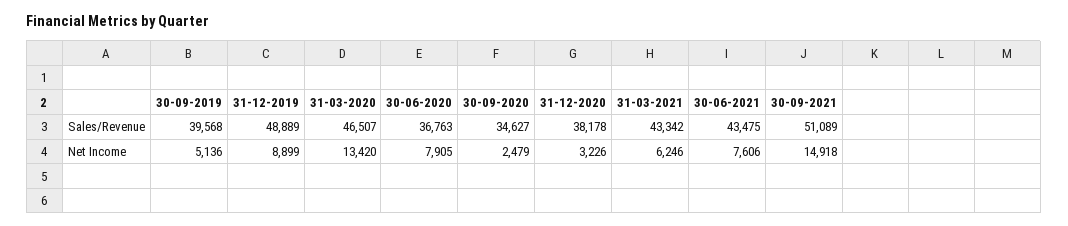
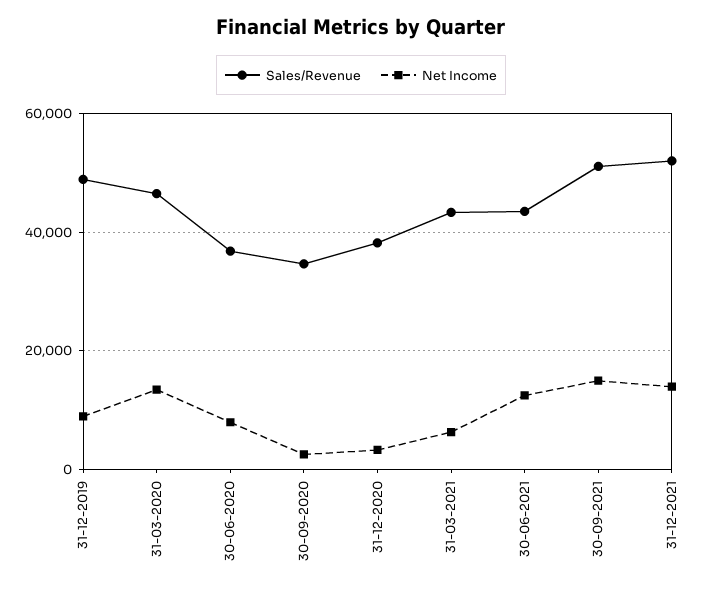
Sales/Revenue, 30-09-2019: 39568 -> none
Net Income, 30-09-2019: 5136 -> none
Net Income, 30-06-2021: 7606 -> 12000
Sales/Revenue, 31-12-2021: none -> 52000
Net Income, 31-12-2021: none -> 14000

